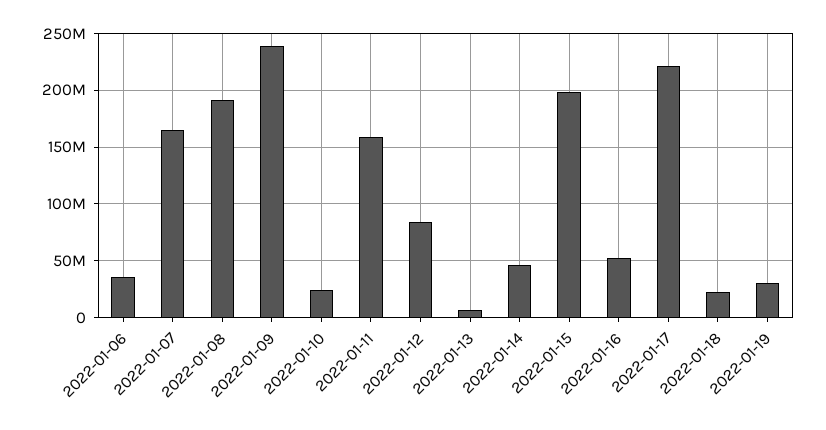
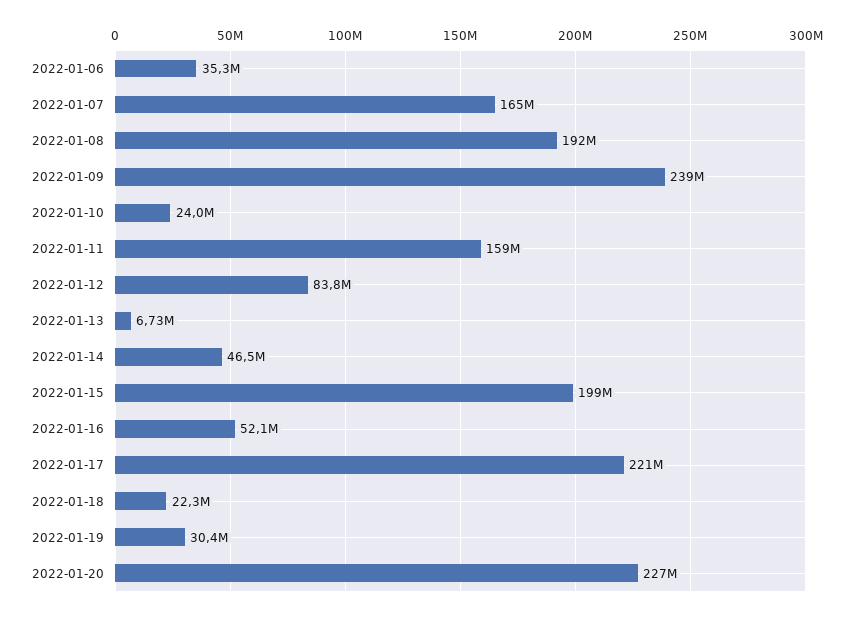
2022-01-20: none -> 227000000

